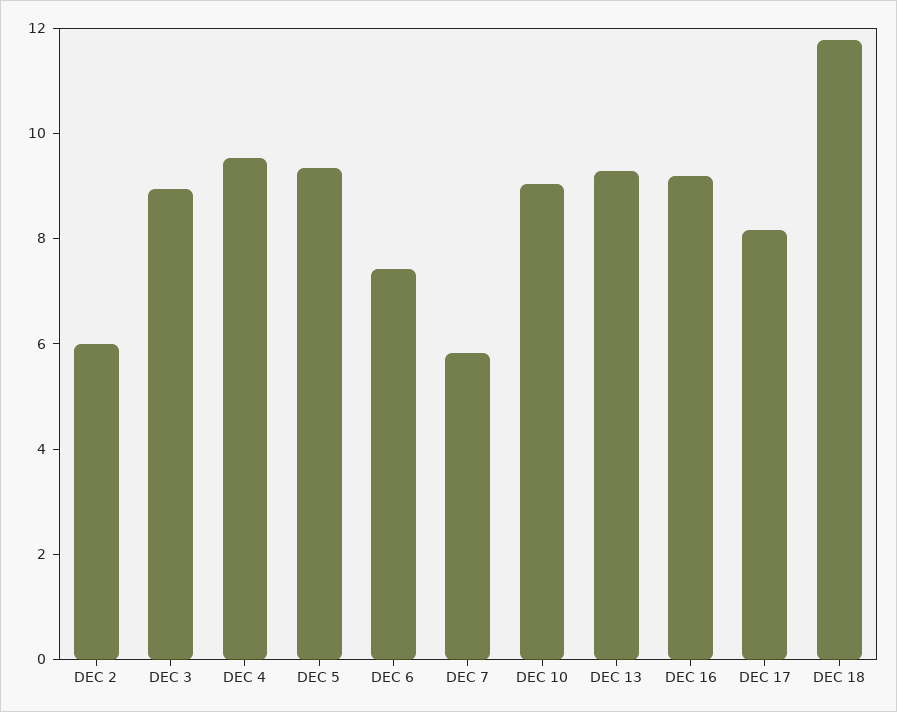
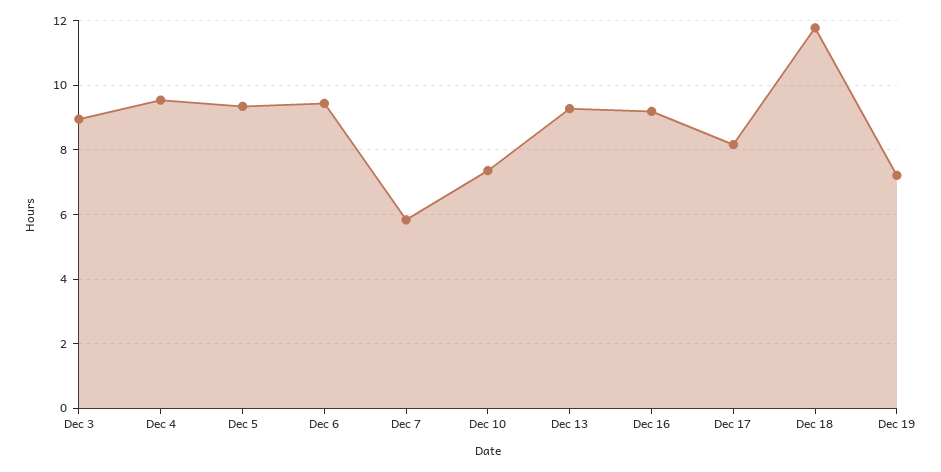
DEC 2: 6 -> none
DEC 6: 7.5 -> 9.4
DEC 10: 9 -> 7.4
Dec 19: none -> 7.2

